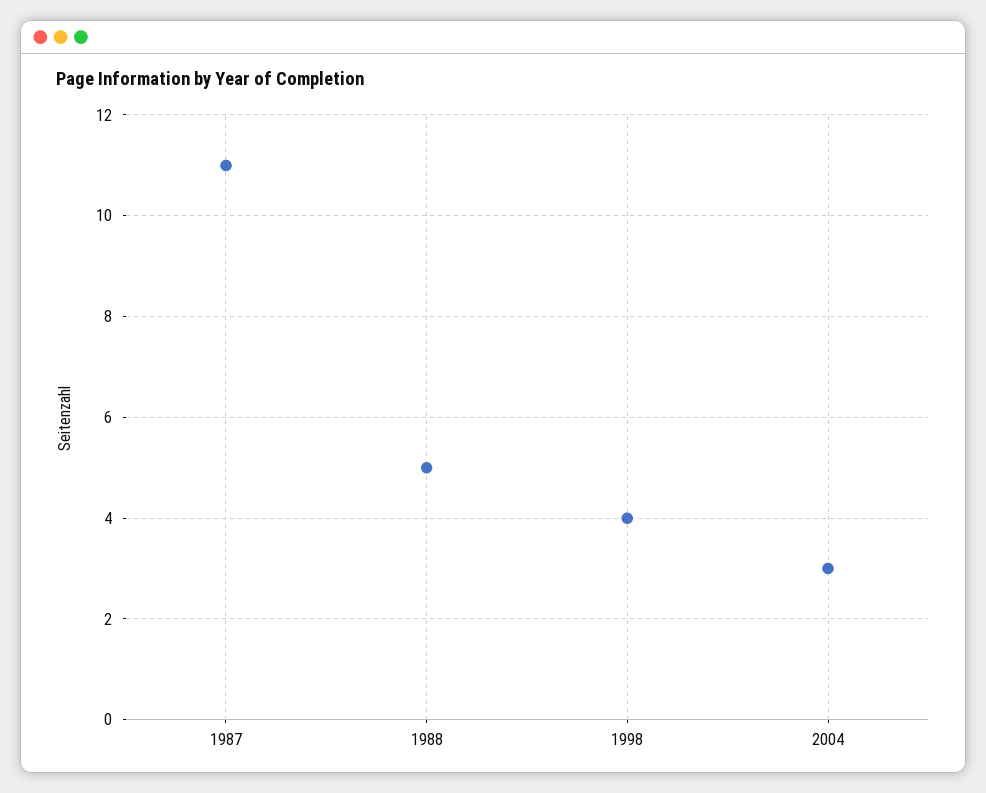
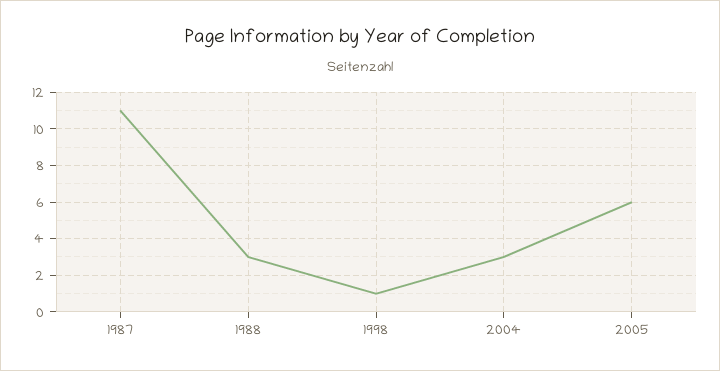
1988: 5 -> 3
1998: 4 -> 1
2005: none -> 6

